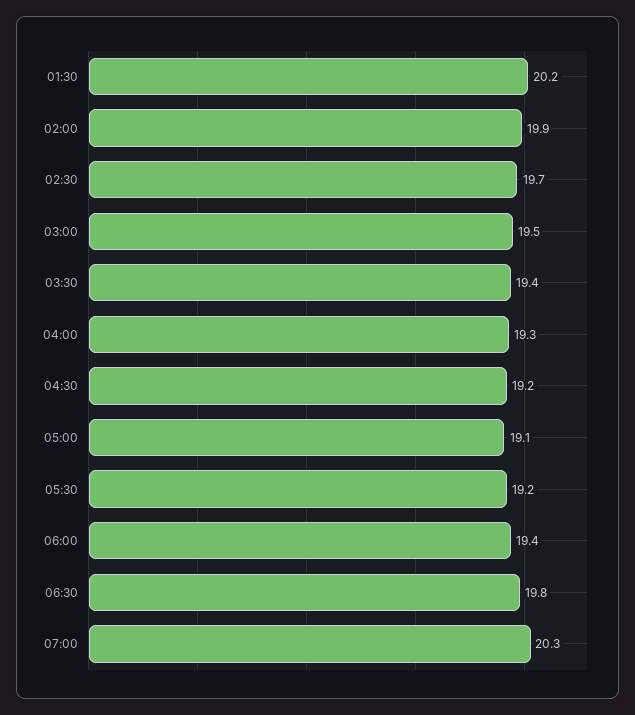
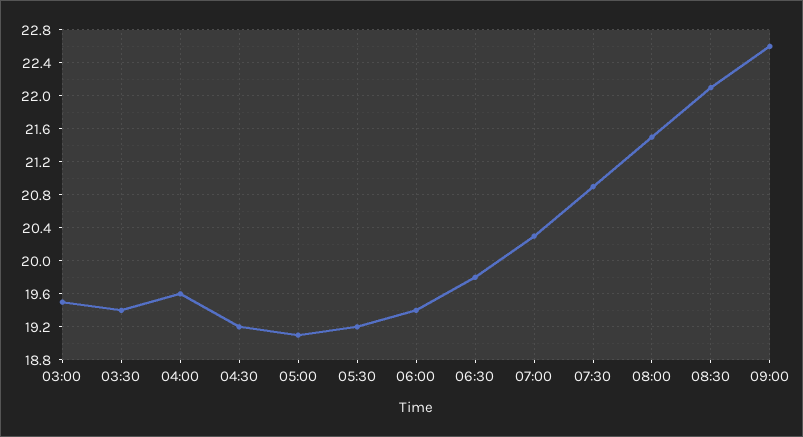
01:30: 20.2 -> none
02:00: 19.9 -> none
02:30: 19.7 -> none
04:00: 19.3 -> 19.6
07:30: none -> 20.9
08:00: none -> 21.5
08:30: none -> 22.1
09:00: none -> 22.6

